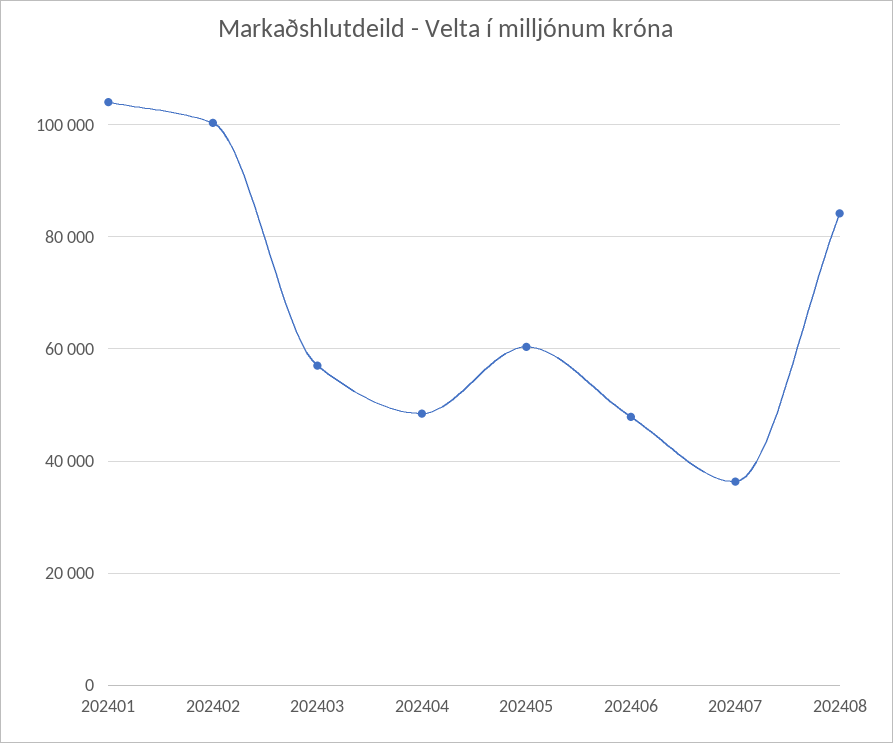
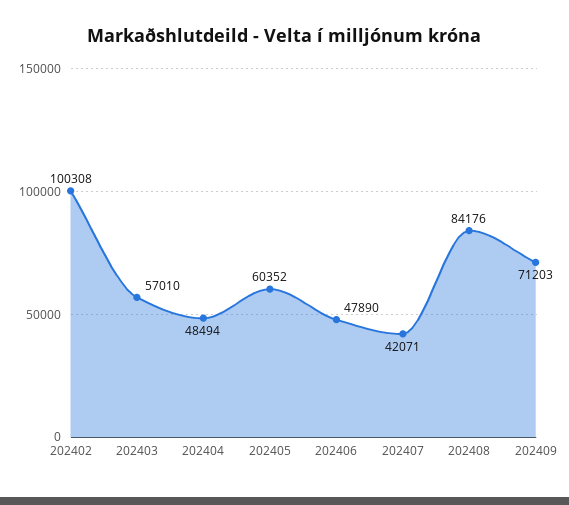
202401: 104000 -> none
202407: 36000 -> 42071
202409: none -> 71203

